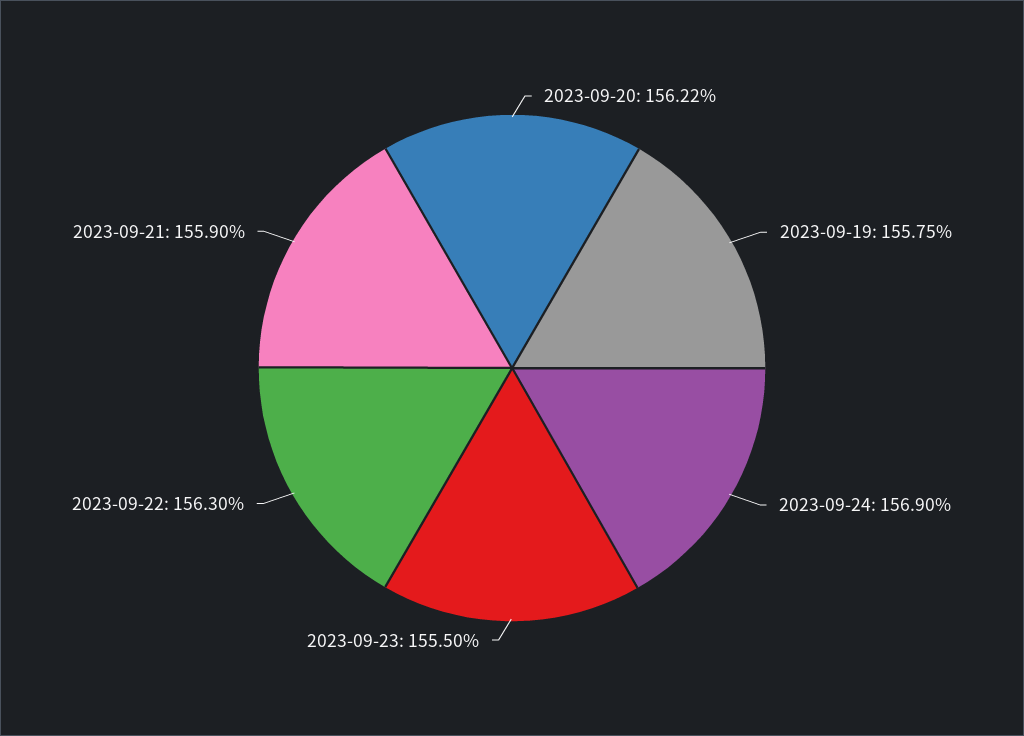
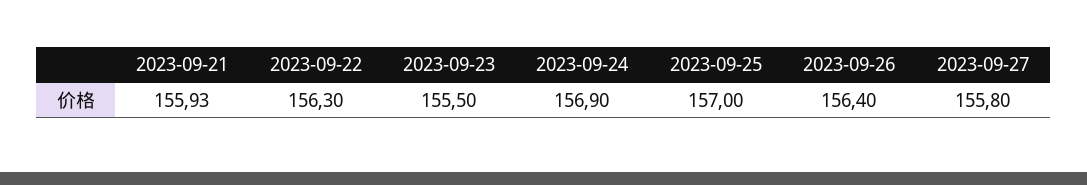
2023-09-20: 156.22 -> none
2023-09-19: 155.75 -> none
2023-09-21: 155.9 -> 155.93
2023-09-25: none -> 157
2023-09-26: none -> 156.4
2023-09-27: none -> 155.8

